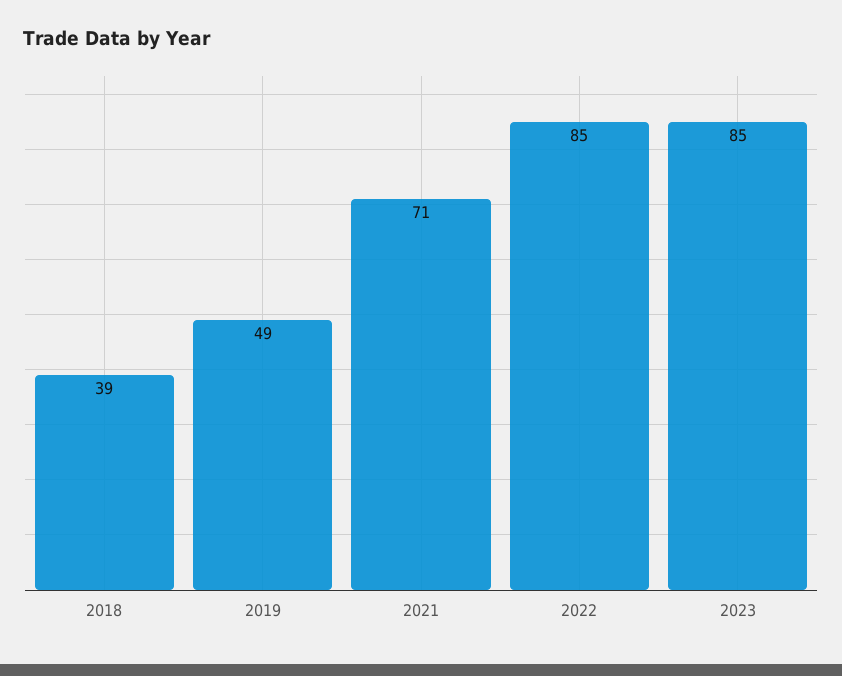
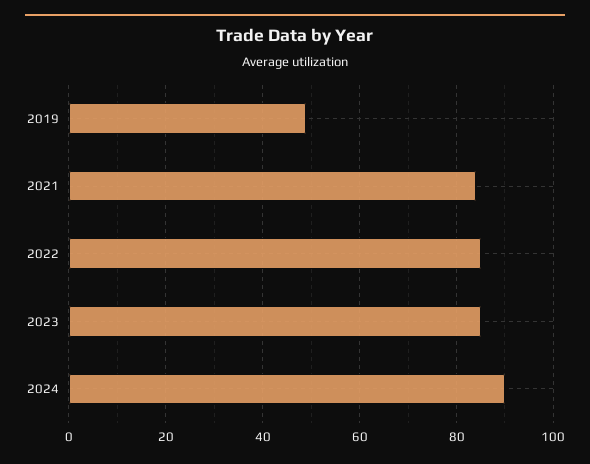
2018: 39 -> none
2021: 71 -> 85
2024: none -> 90

